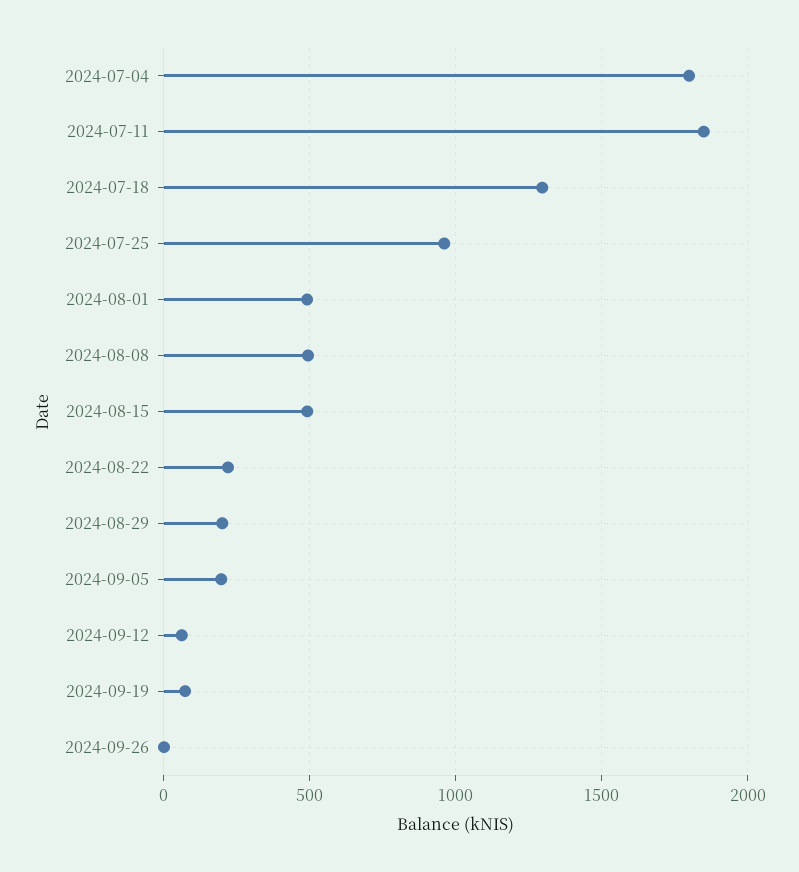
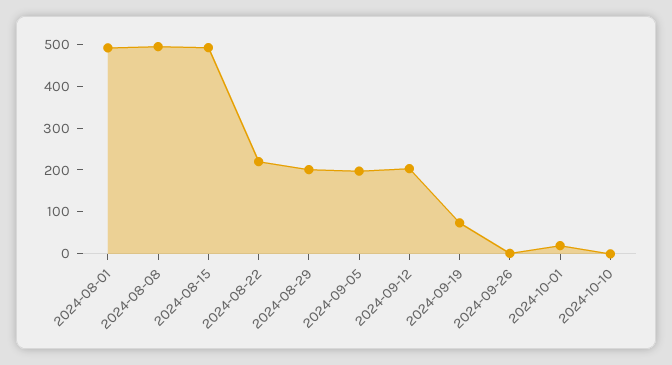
2024-07-04: 1800 -> none
2024-07-11: 1850 -> none
2024-07-18: 1300 -> none
2024-07-25: 950 -> none
2024-09-12: 50 -> 200
2024-10-01: none -> 20
2024-10-10: none -> 0

